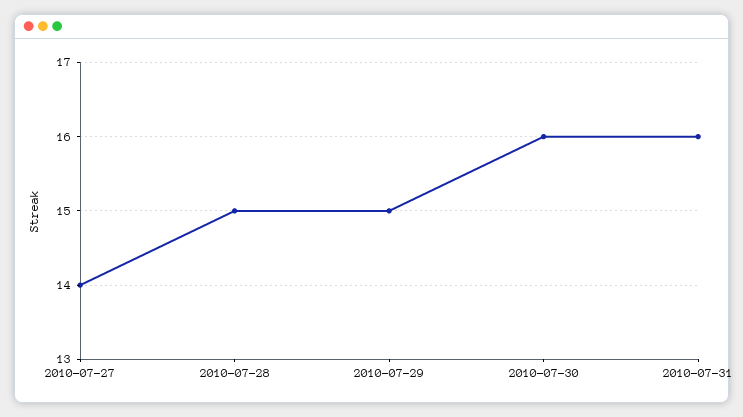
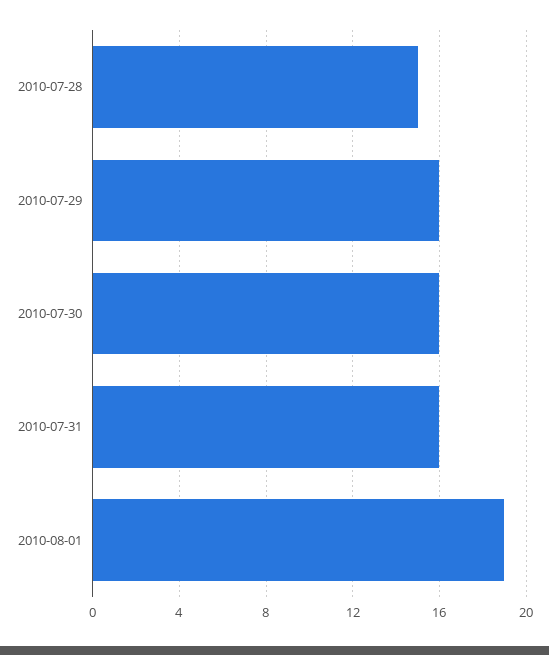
2010-07-27: 14 -> none
2010-07-29: 15 -> 16
2010-08-01: none -> 19

